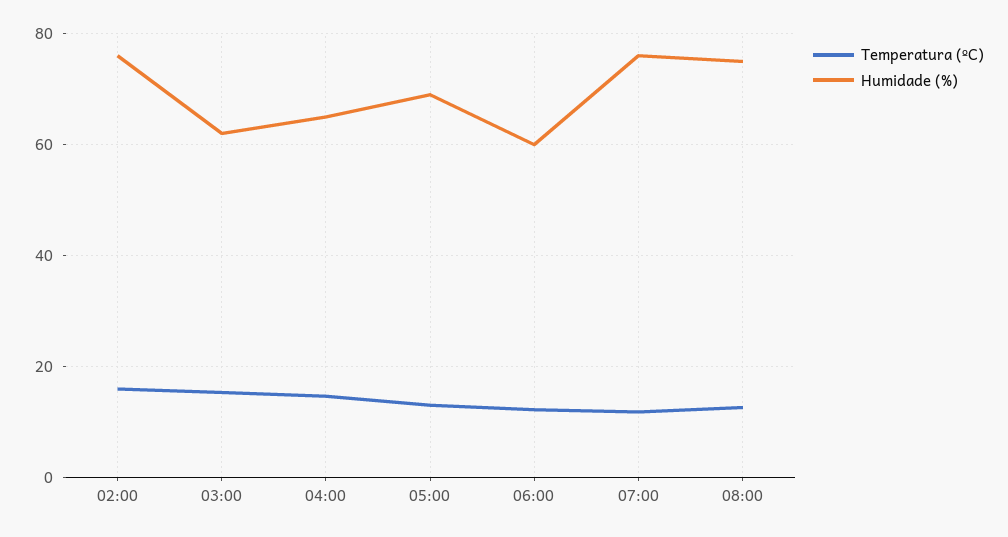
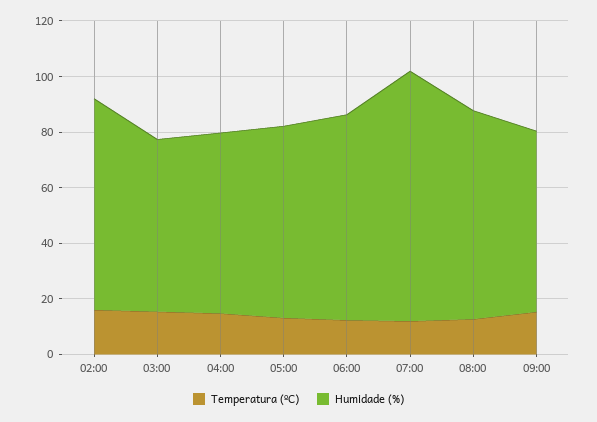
Humidade (%), 06:00: 60 -> 75
Humidade (%), 07:00: 76 -> 90
Temperatura (ºC), 09:00: none -> 15
Humidade (%), 09:00: none -> 65

